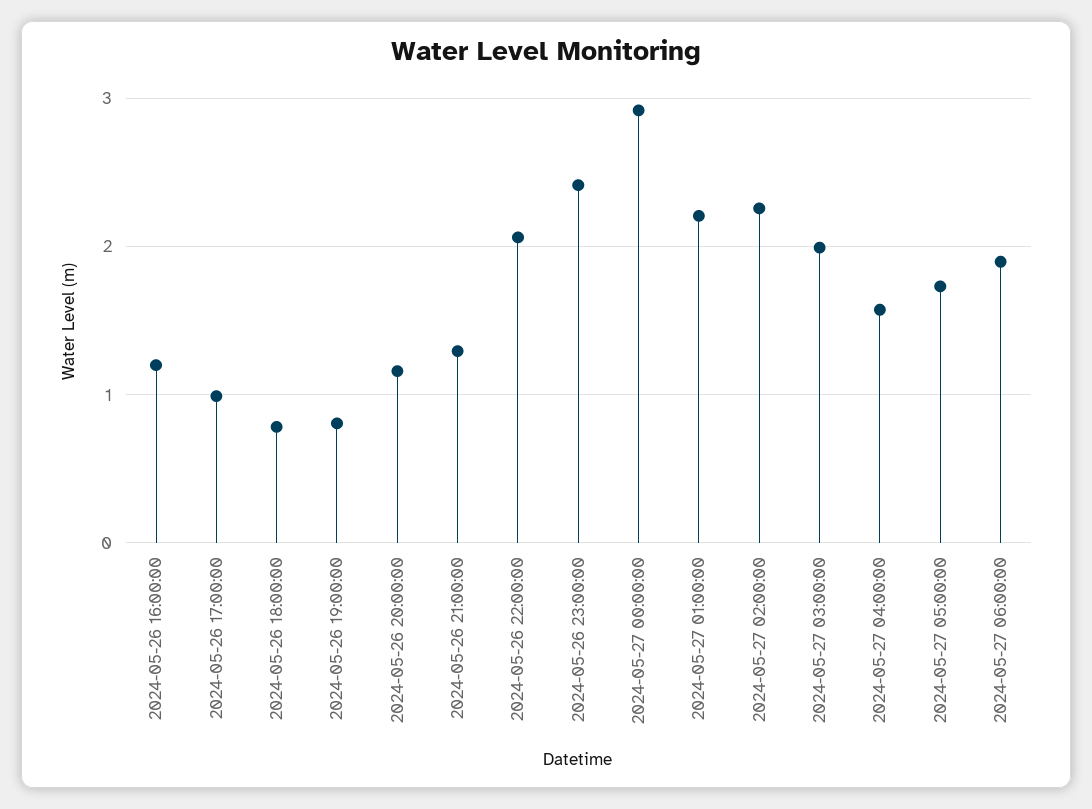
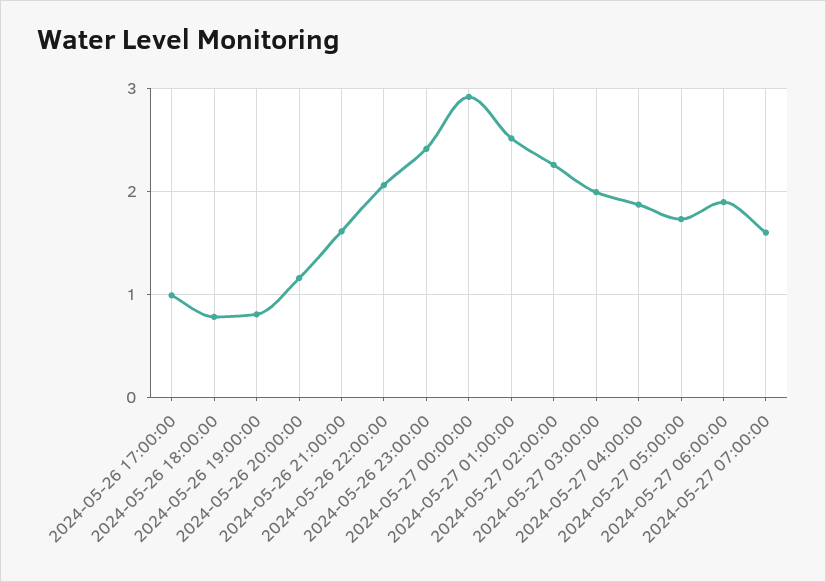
2024-05-26 16:00:00: 1.2 -> none
2024-05-26 21:00:00: 1.3 -> 1.6
2024-05-27 01:00:00: 2.2 -> 2.5
2024-05-27 04:00:00: 1.6 -> 1.9
2024-05-27 07:00:00: none -> 1.6

